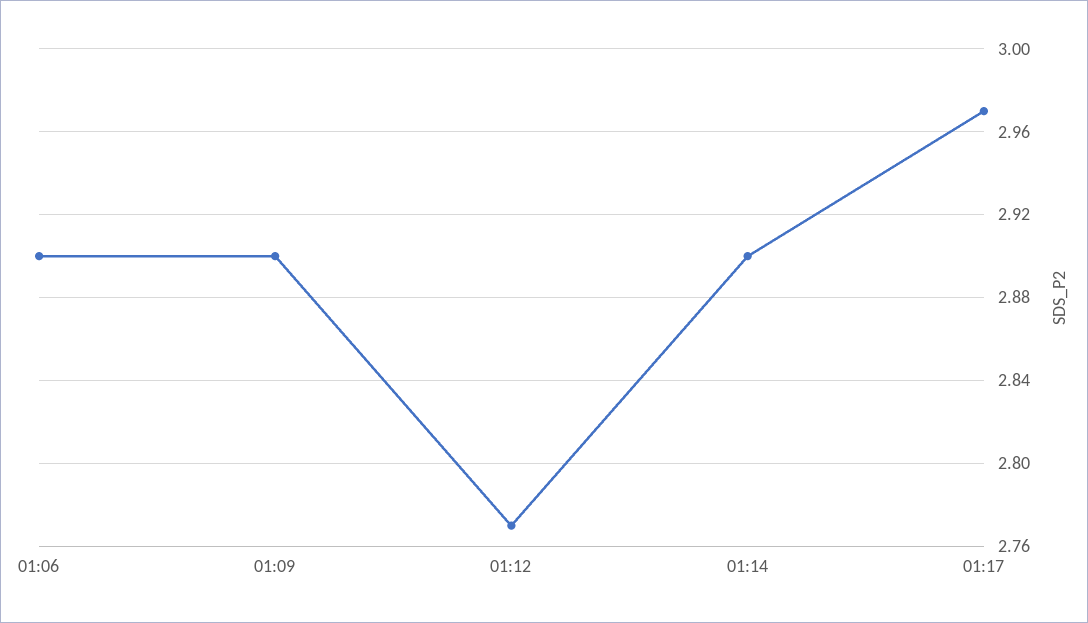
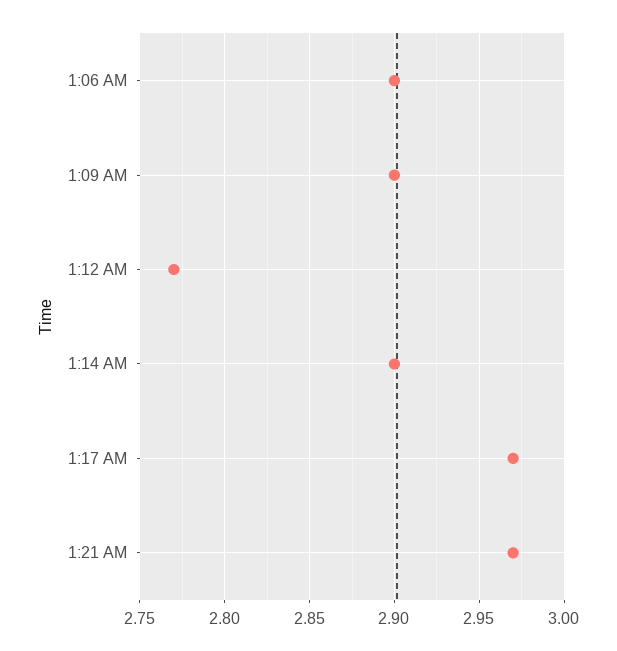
1:21 AM: none -> 2.97

